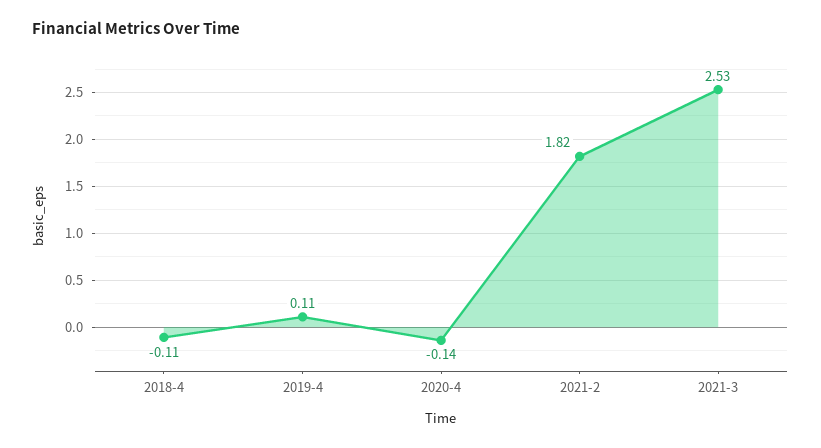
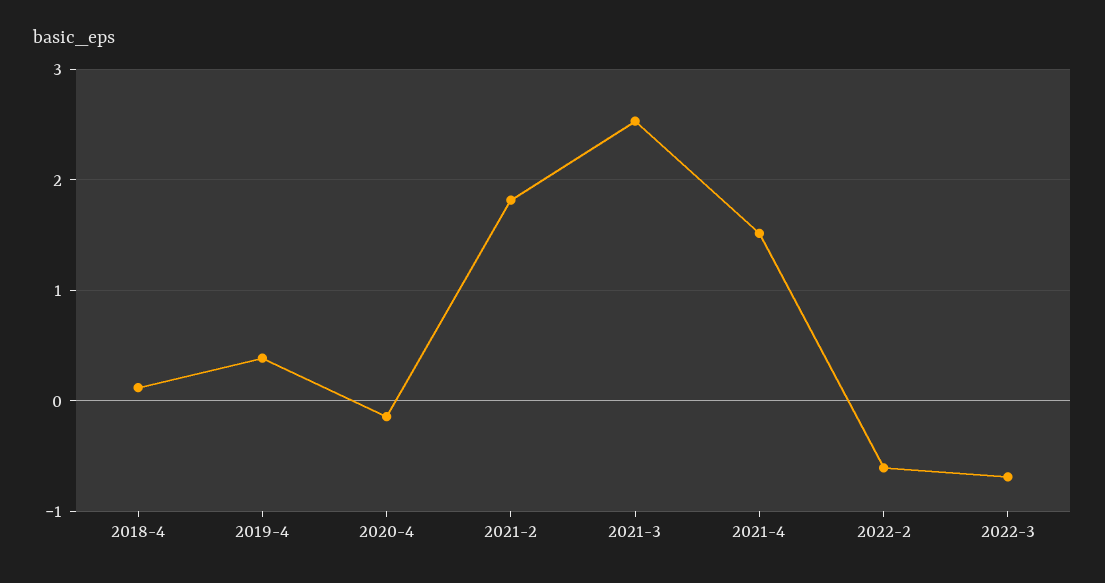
2018-4: -0.11 -> 0.1
2019-4: 0.11 -> 0.4
2021-4: none -> 1.5
2022-2: none -> -0.6
2022-3: none -> -0.7

